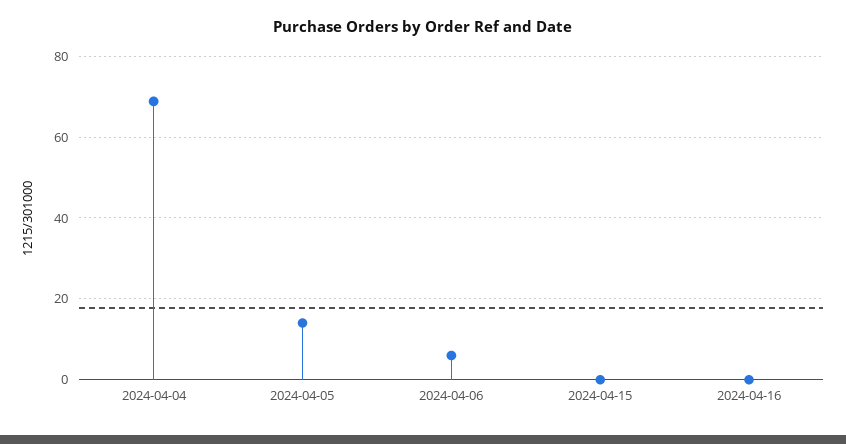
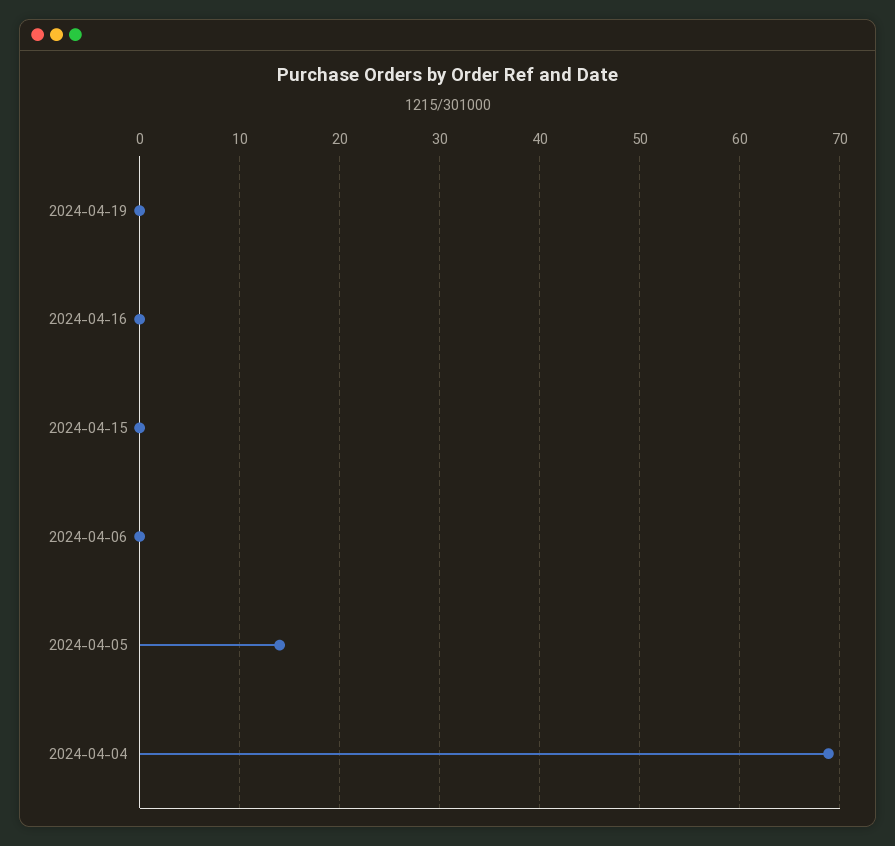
2024-04-06: 6 -> 0
2024-04-19: none -> 0

